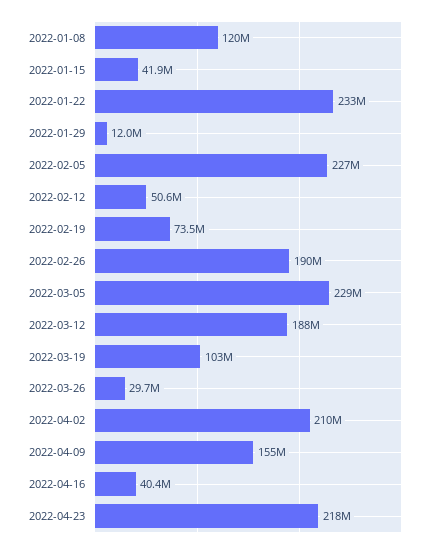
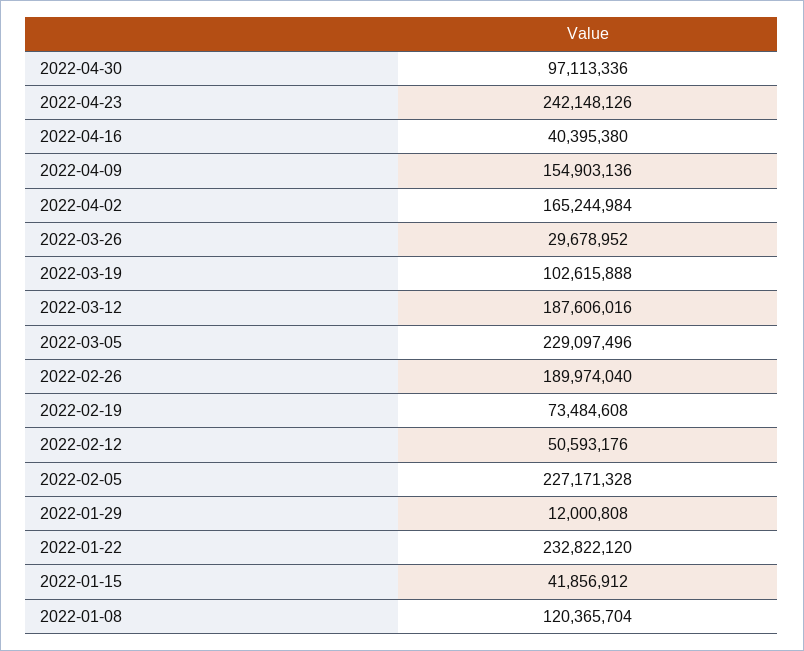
2022-04-02: 210000000 -> 165244984
2022-04-23: 218000000 -> 242148126
2022-04-30: none -> 97113336

